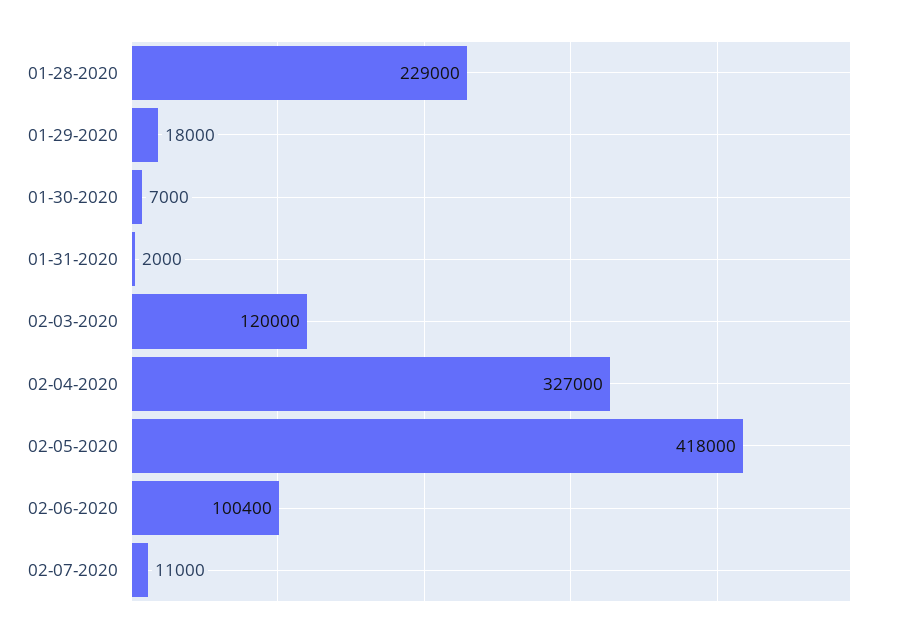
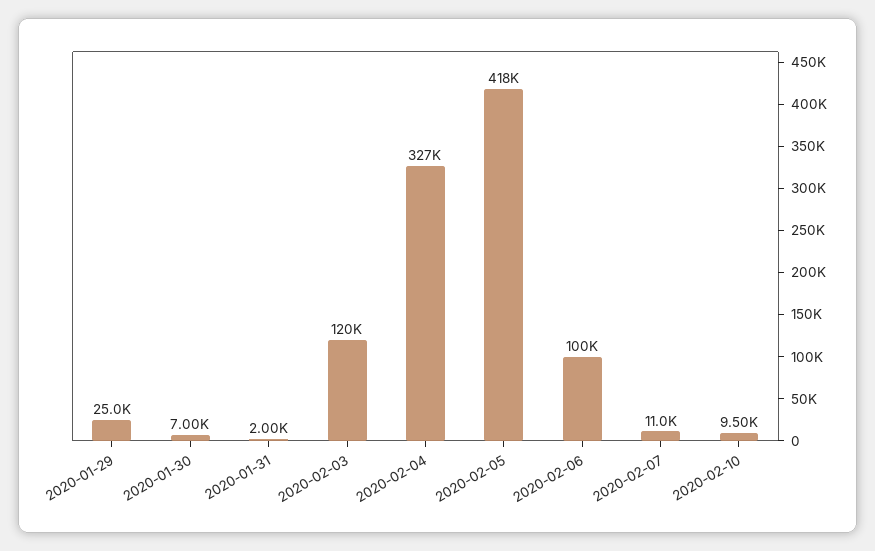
01-28-2020: 229000 -> none
01-29-2020: 18000 -> 25000
2020-02-10: none -> 9500

